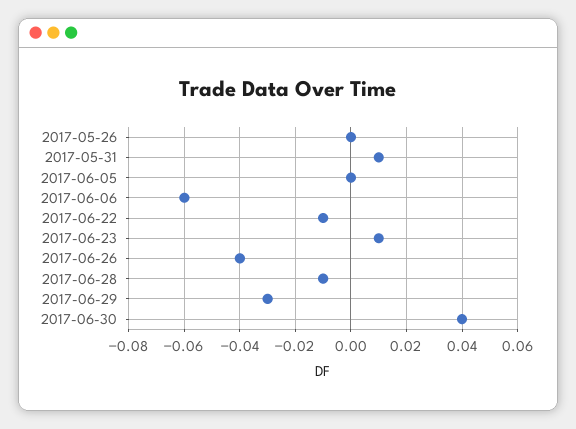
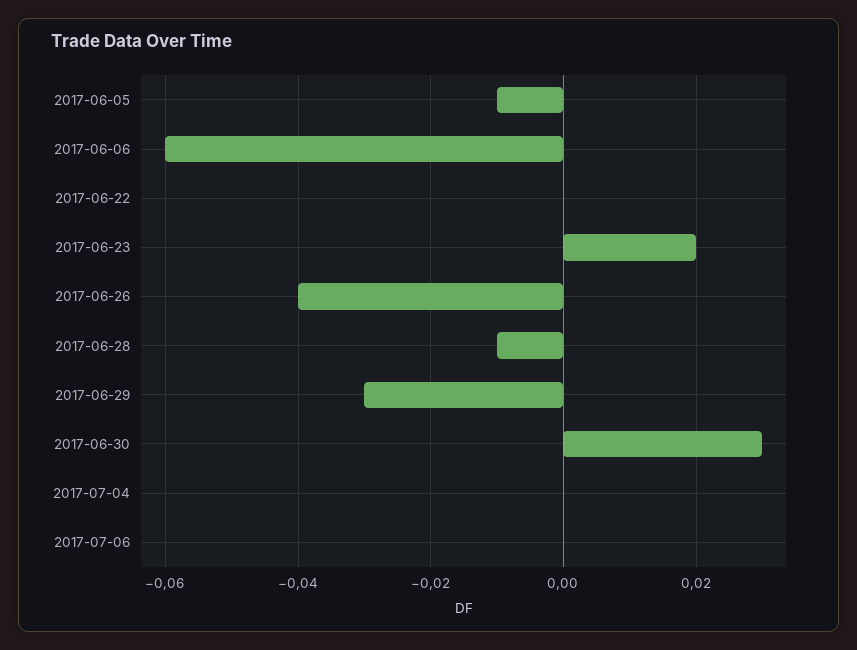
2017-05-26: 0 -> none
2017-05-31: 0.01 -> none
2017-06-05: 0 -> -0.01
2017-06-22: -0.01 -> 0
2017-06-23: 0.01 -> 0.02
2017-06-30: 0.04 -> 0.03
2017-07-04: none -> 0
2017-07-06: none -> 0

